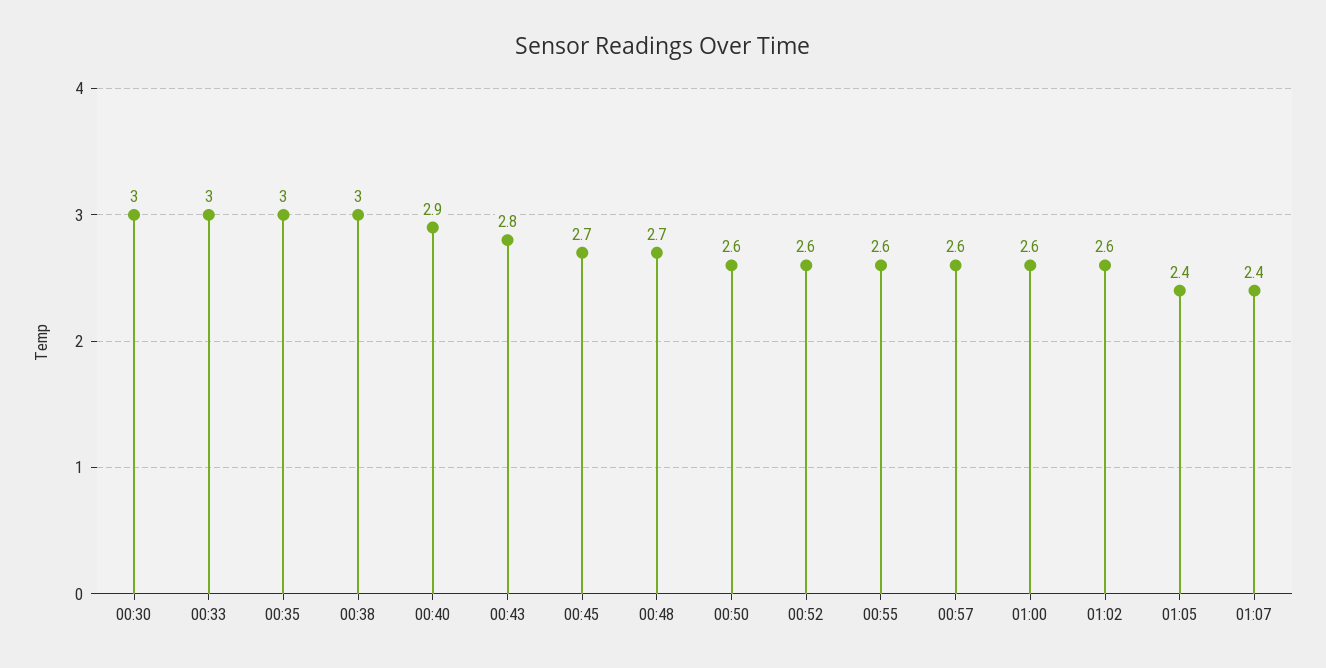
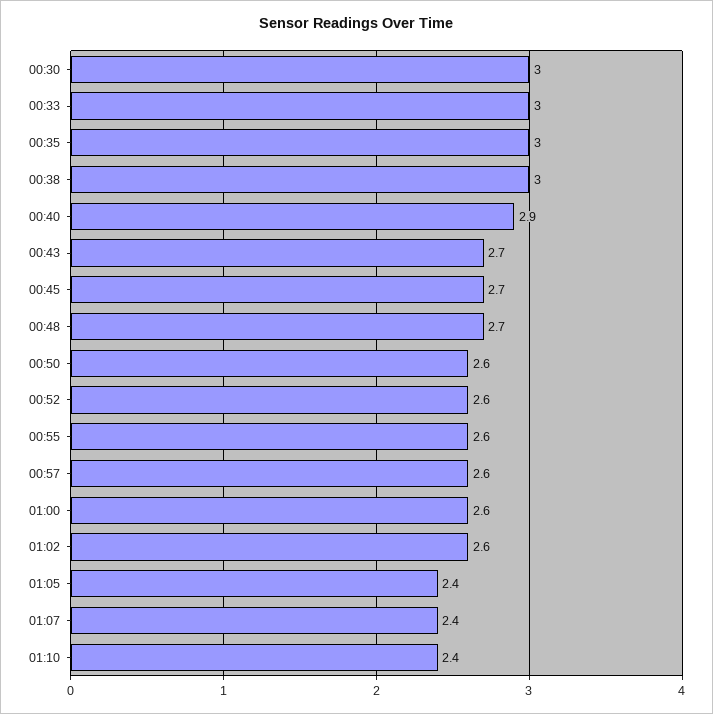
00:43: 2.8 -> 2.7
01:10: none -> 2.4

